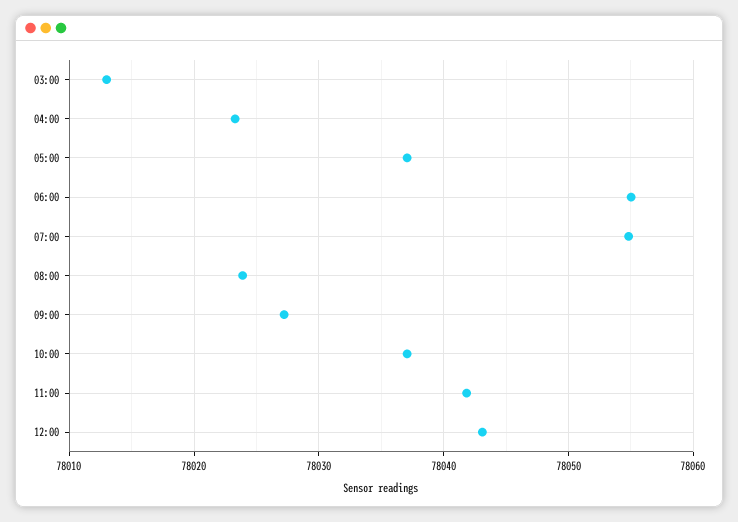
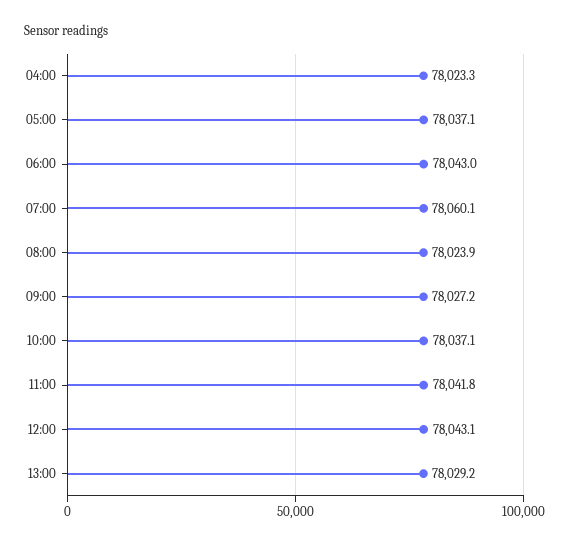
03:00: 78013 -> none
06:00: 78055 -> 78043
07:00: 78055 -> 78060.1
13:00: none -> 78029.2

